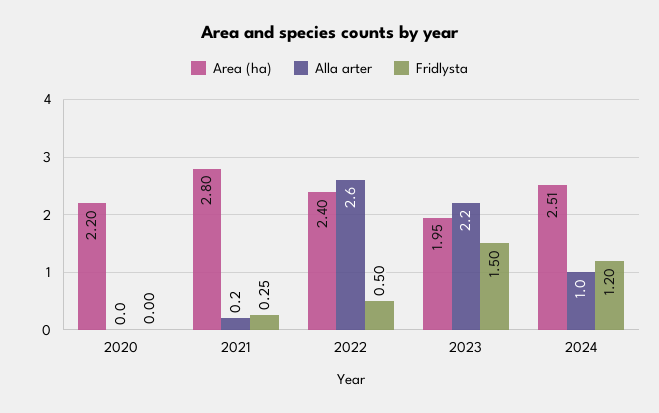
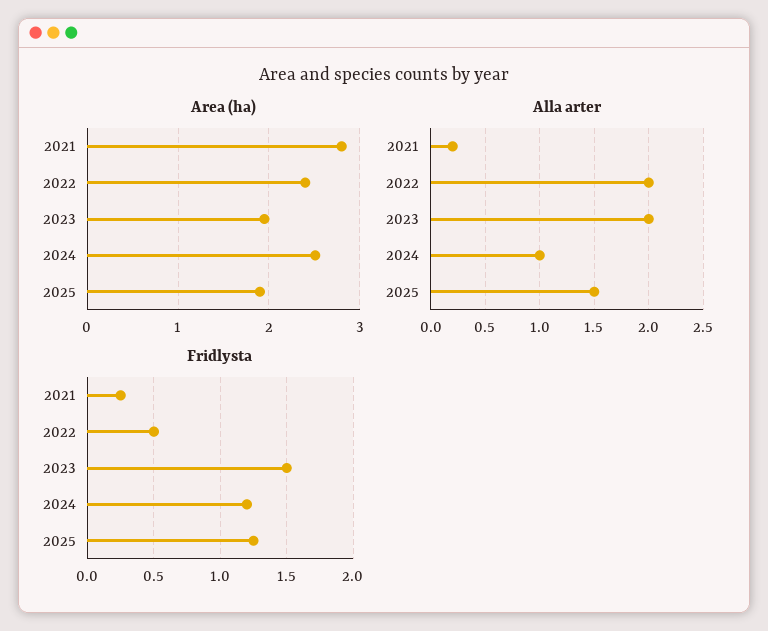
Area (ha), 2020: 2.2 -> none
Alla arter, 2020: 0 -> none
Fridlysta, 2020: 0 -> none
Alla arter, 2022: 2.6 -> 2
Alla arter, 2023: 2.2 -> 2
Area (ha), 2025: none -> 1.9
Alla arter, 2025: none -> 1.5
Fridlysta, 2025: none -> 1.25

